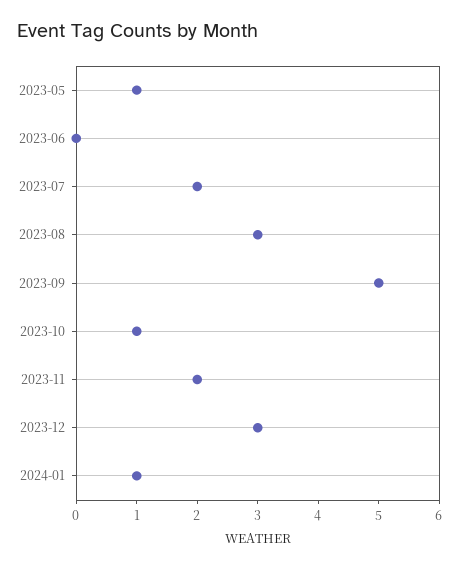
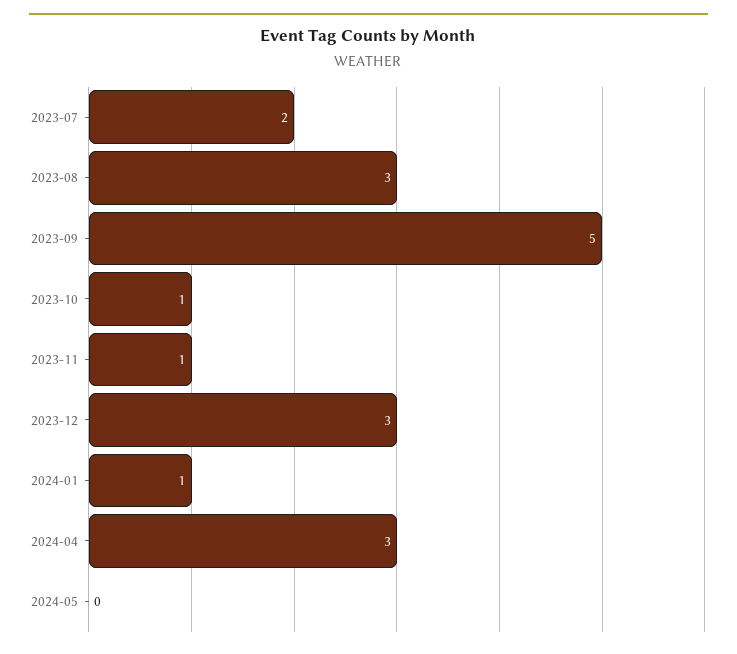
2023-05: 1 -> none
2023-06: 0 -> none
2023-11: 2 -> 1
2024-04: none -> 3
2024-05: none -> 0

